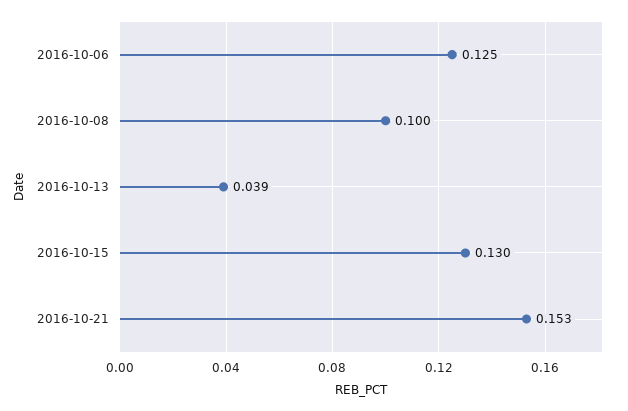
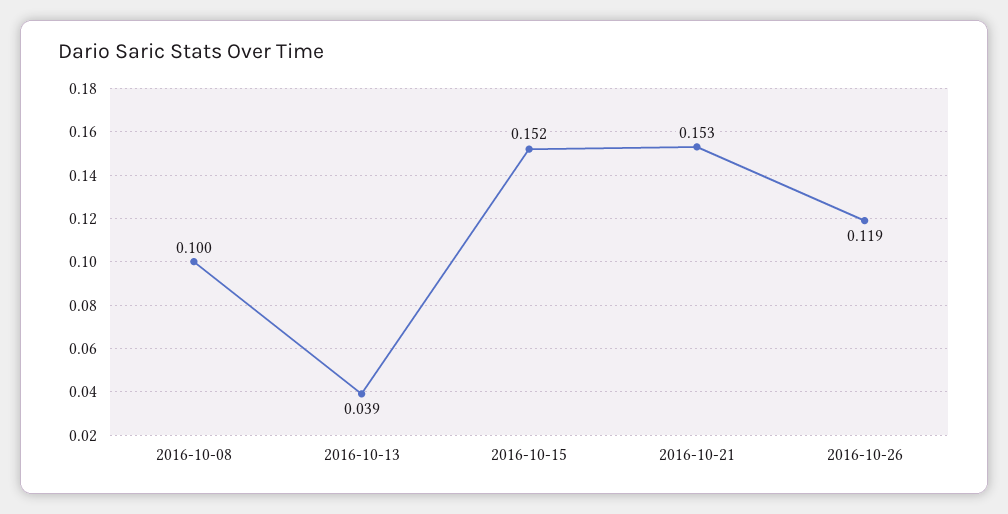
2016-10-06: 0.125 -> none
2016-10-15: 0.13 -> 0.152
2016-10-26: none -> 0.119

